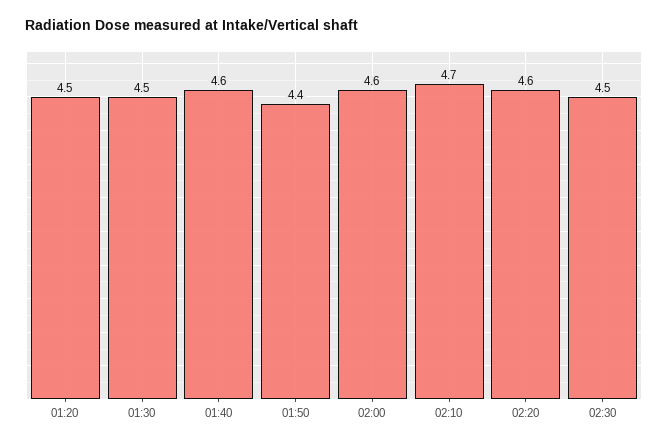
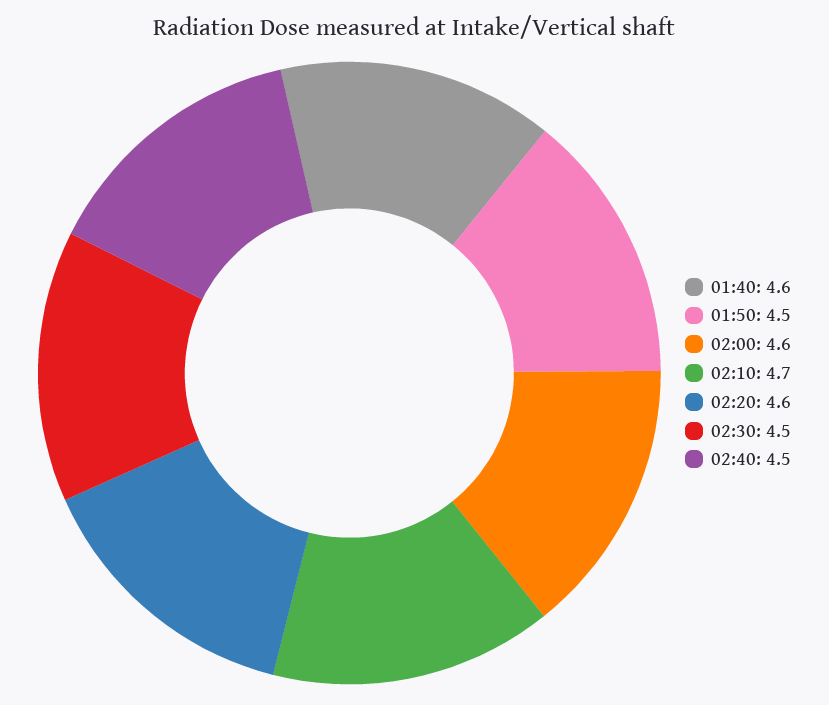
01:20: 4.5 -> none
01:30: 4.5 -> none
01:50: 4.4 -> 4.5
02:40: none -> 4.5

